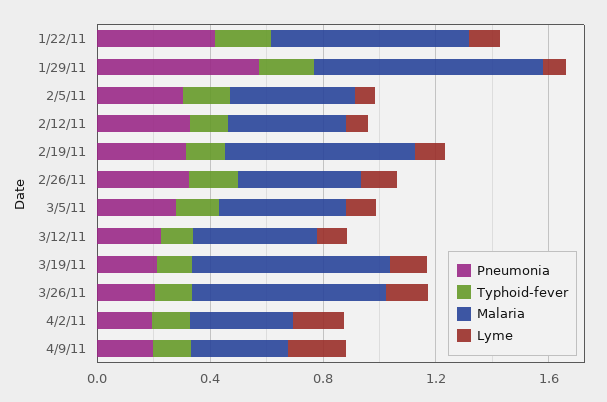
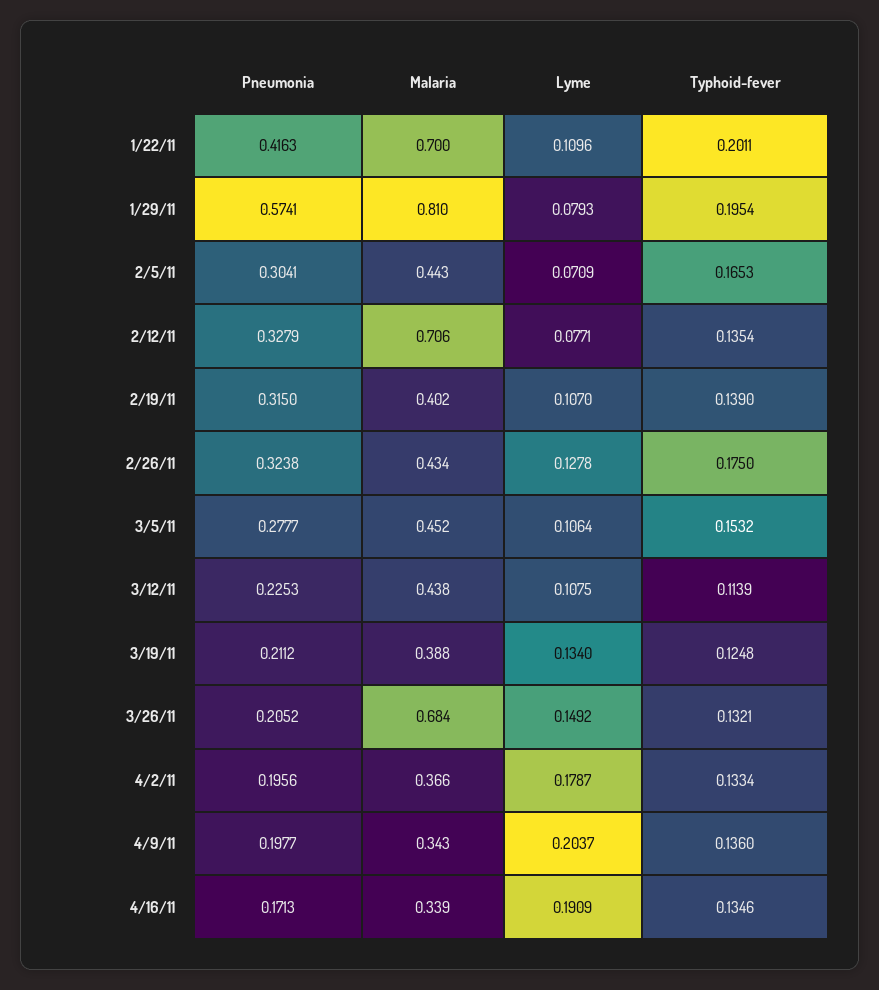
Malaria, 2/12/11: 0.4 -> 0.706
Malaria, 2/19/11: 0.7 -> 0.402
Malaria, 3/19/11: 0.7 -> 0.388
Pneumonia, 4/16/11: none -> 0.1713
Malaria, 4/16/11: none -> 0.339
Lyme, 4/16/11: none -> 0.1909
Typhoid-fever, 4/16/11: none -> 0.1346

